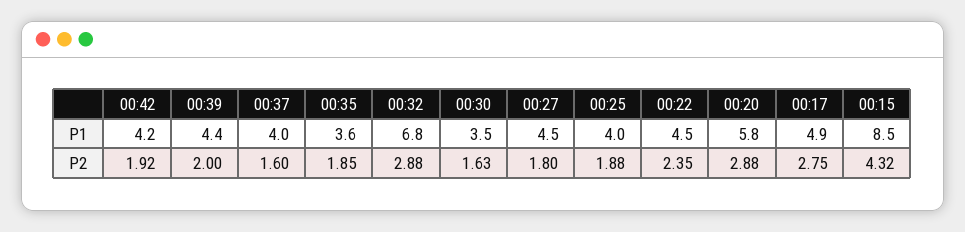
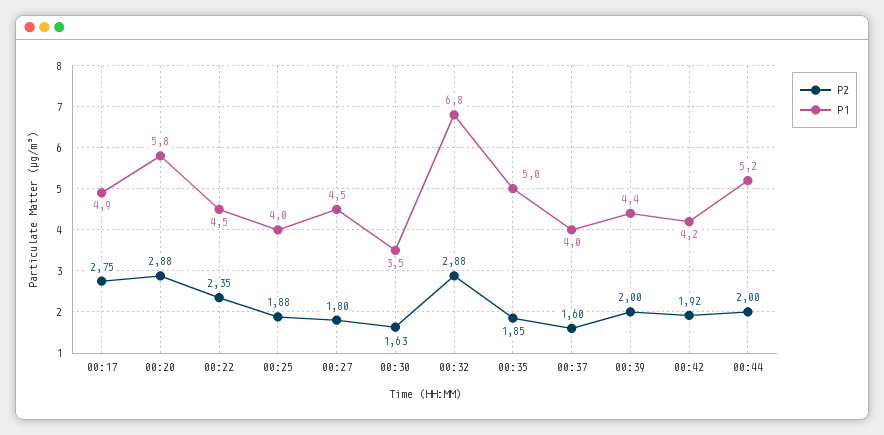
P1, 00:35: 3.6 -> 5
P1, 00:15: 8.5 -> none
P2, 00:15: 4.32 -> none
P2, 00:44: none -> 2
P1, 00:44: none -> 5.2

